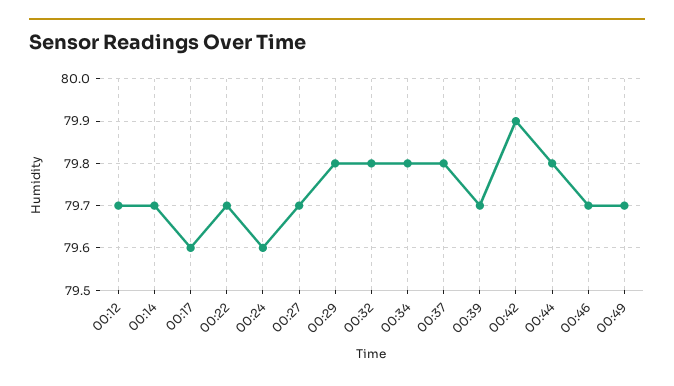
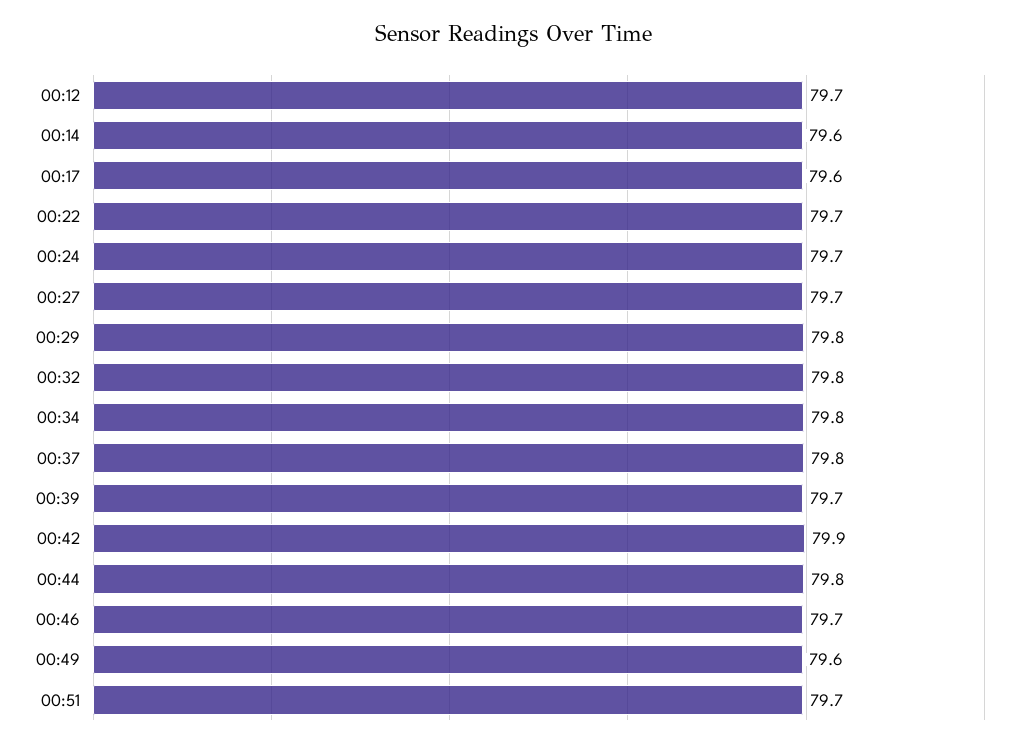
00:14: 79.7 -> 79.6
00:24: 79.6 -> 79.7
00:49: 79.7 -> 79.6
00:51: none -> 79.7

